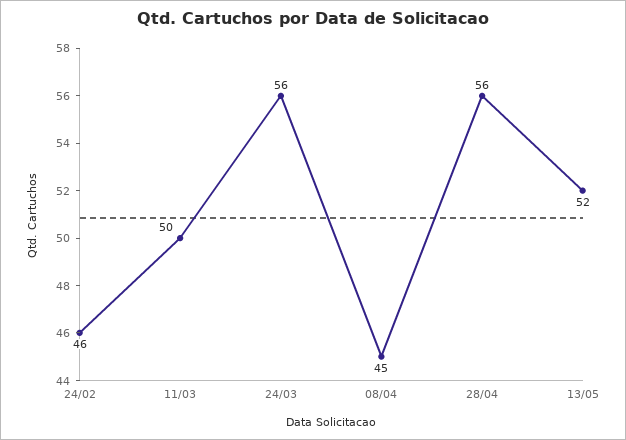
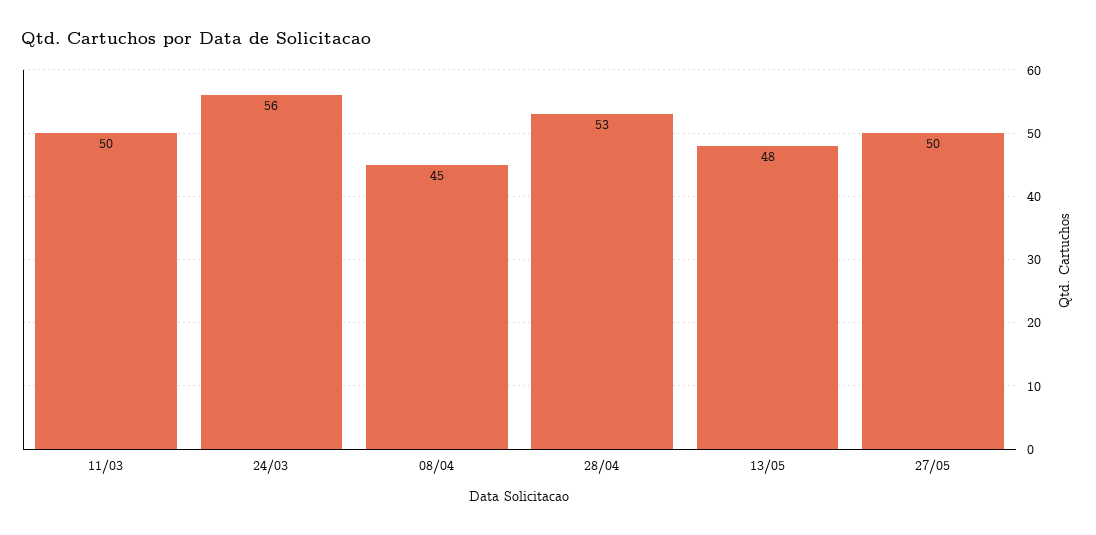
24/02: 46 -> none
28/04: 56 -> 53
13/05: 52 -> 48
27/05: none -> 50

